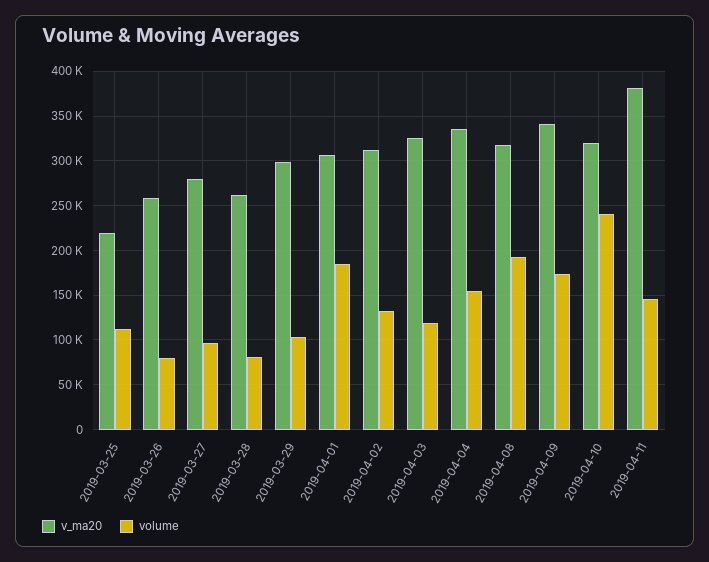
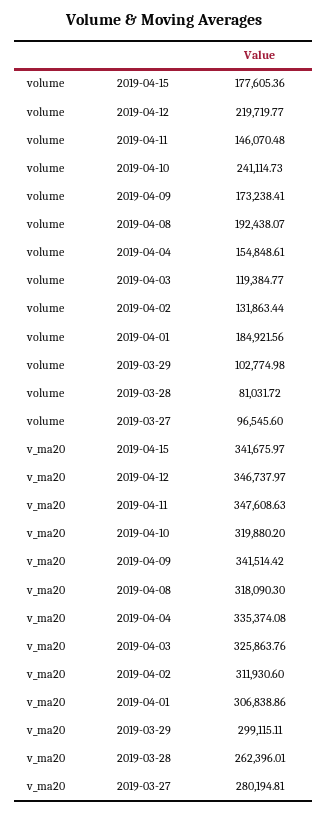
v_ma20, 2019-03-25: 220000 -> none
volume, 2019-03-25: 110000 -> none
v_ma20, 2019-03-26: 260000 -> none
volume, 2019-03-26: 80000 -> none
v_ma20, 2019-04-11: 380000 -> 347608.63
volume, 2019-04-15: none -> 177605.36
volume, 2019-04-12: none -> 219719.77
v_ma20, 2019-04-15: none -> 341675.97
v_ma20, 2019-04-12: none -> 346737.97

